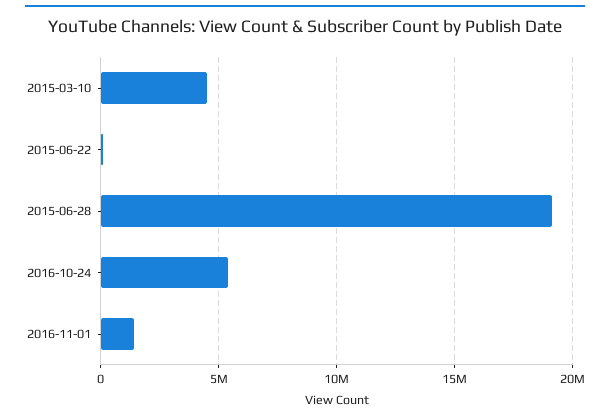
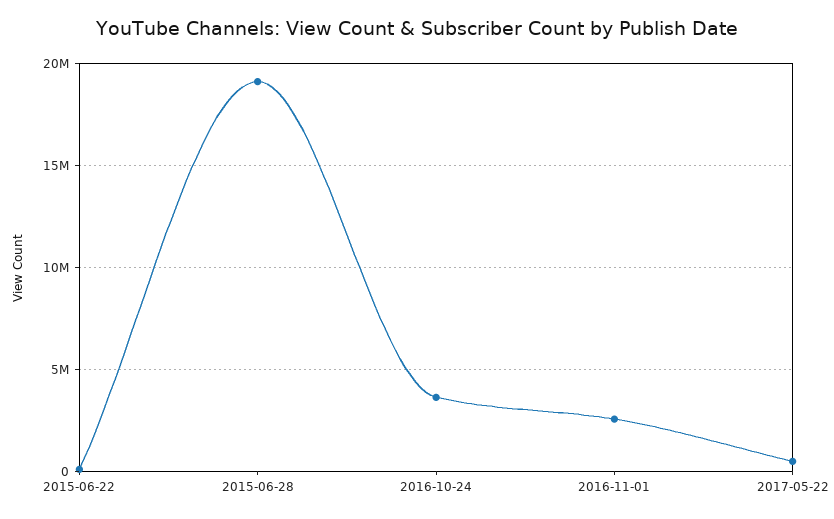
2015-03-10: 4500000 -> none
2016-10-24: 5500000 -> 3500000
2016-11-01: 1500000 -> 2500000
2017-05-22: none -> 500000

